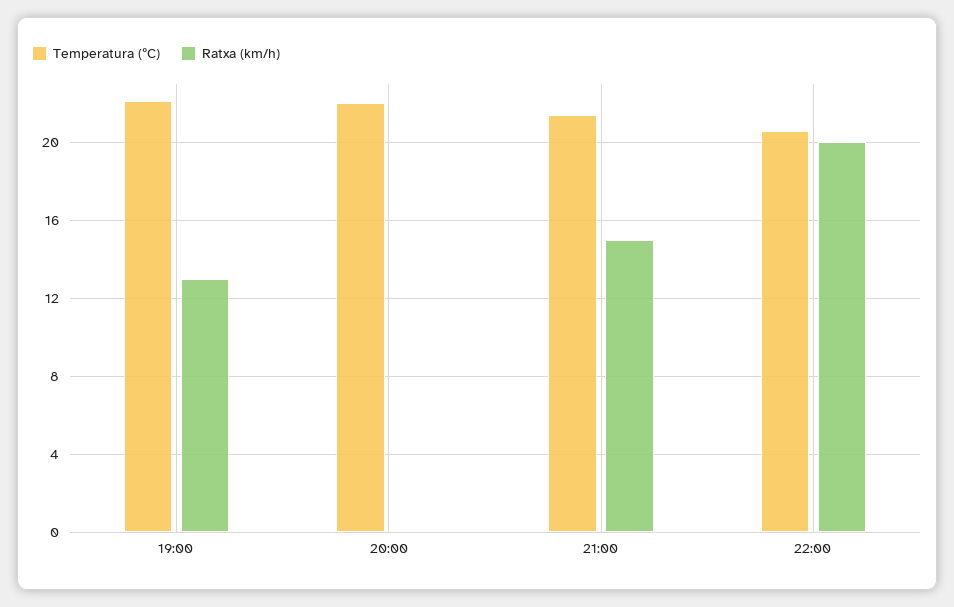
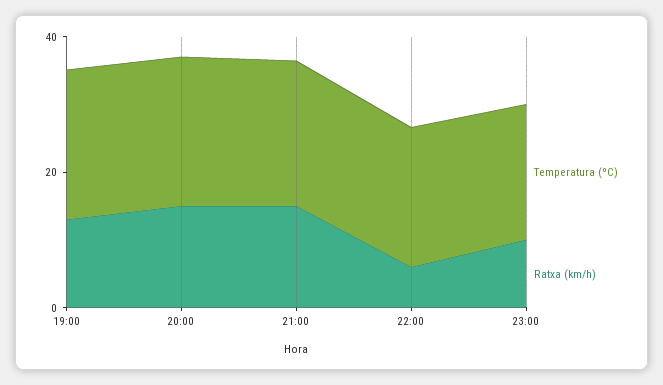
Ratxa (km/h), 20:00: 0 -> 15
Ratxa (km/h), 22:00: 20 -> 5
Temperatura (ºC), 23:00: none -> 20
Ratxa (km/h), 23:00: none -> 10

